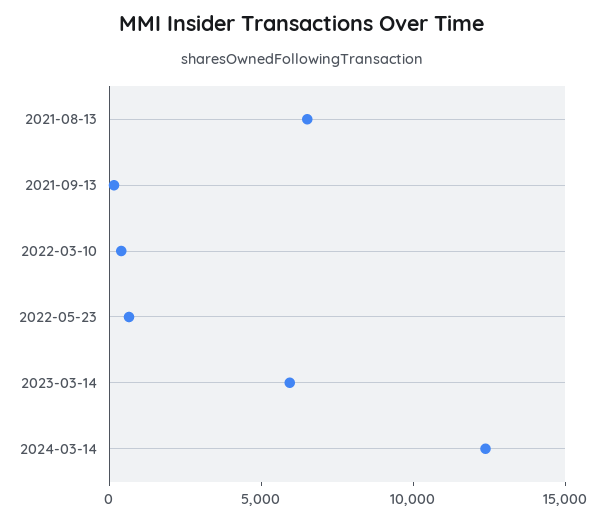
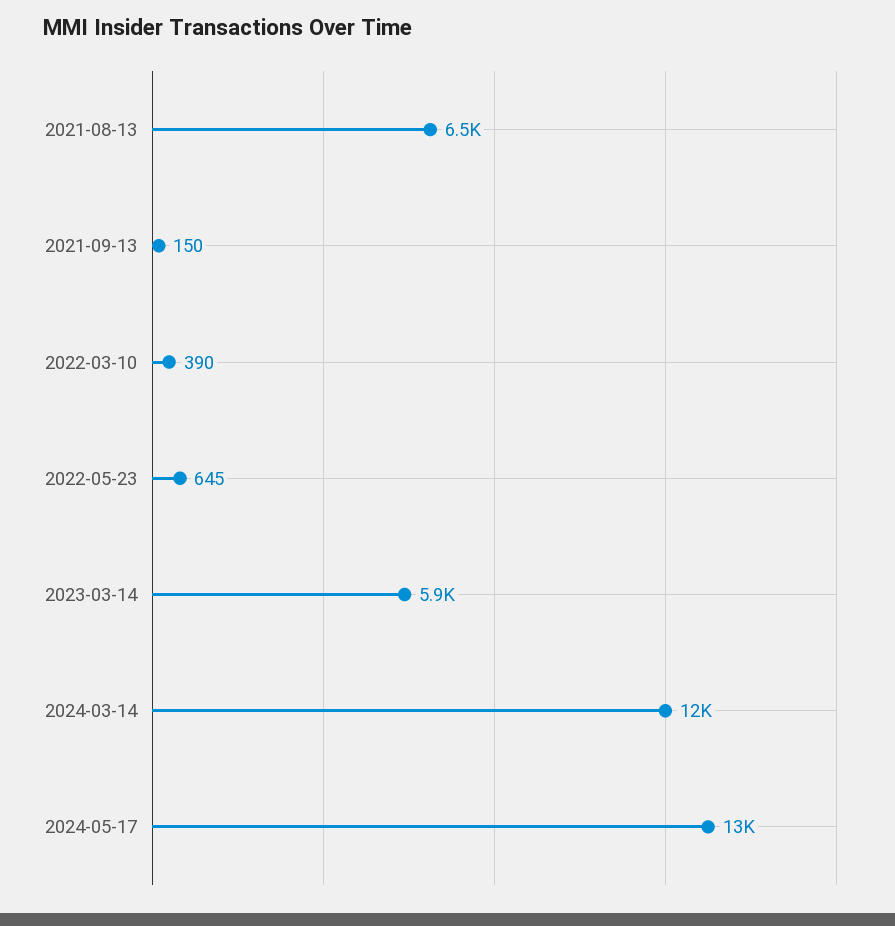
2024-05-17: none -> 13000

